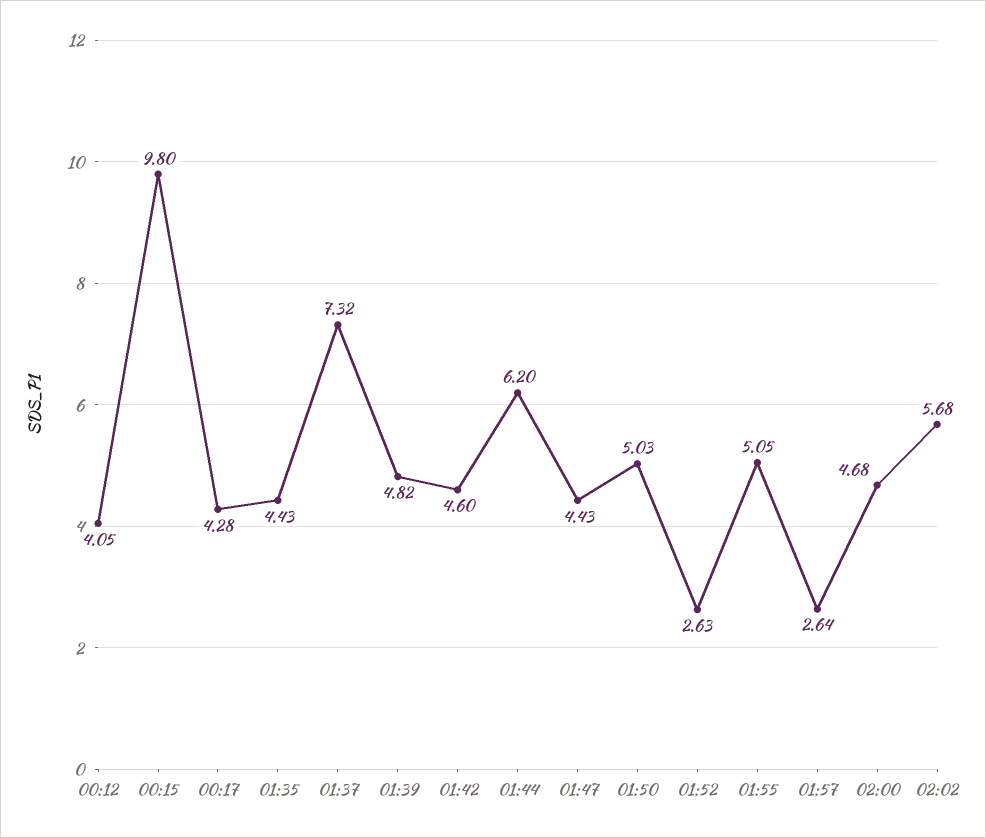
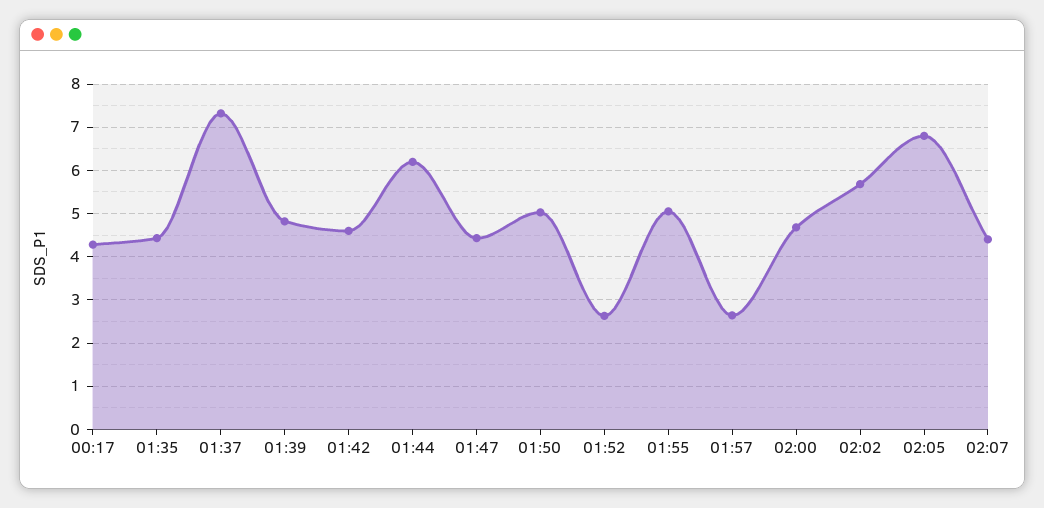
00:12: 4.05 -> none
00:15: 9.8 -> none
02:05: none -> 6.8
02:07: none -> 4.4

